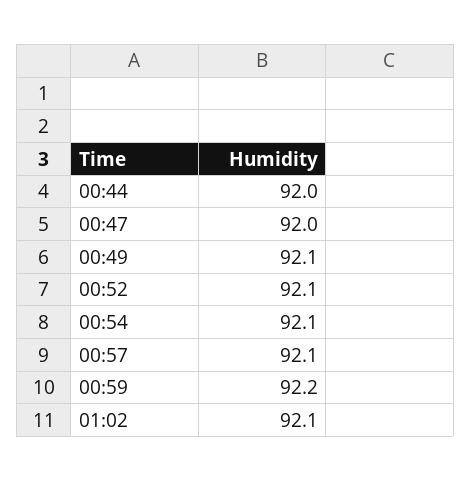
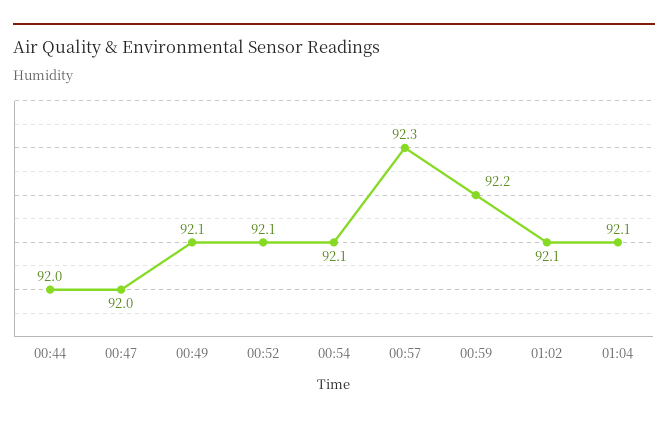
00:57: 92.1 -> 92.3
01:04: none -> 92.1

